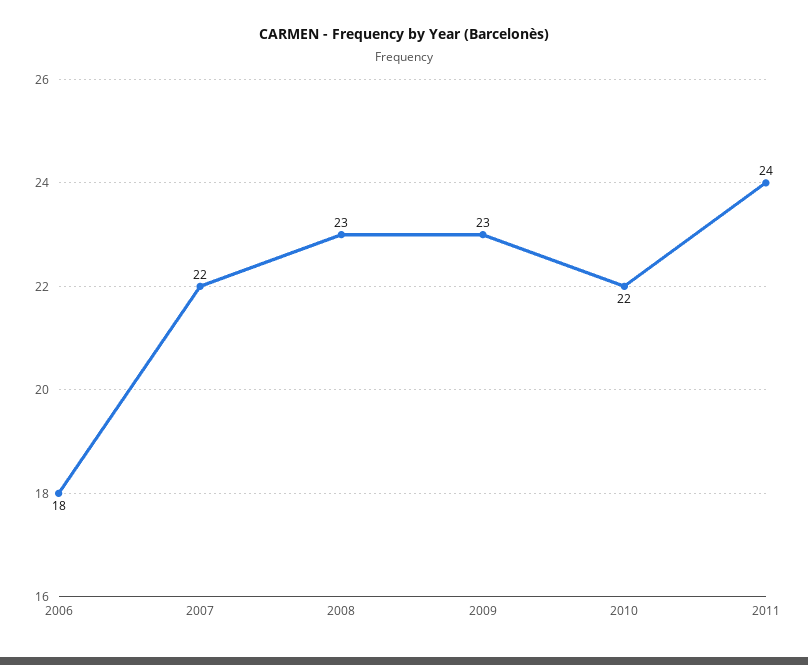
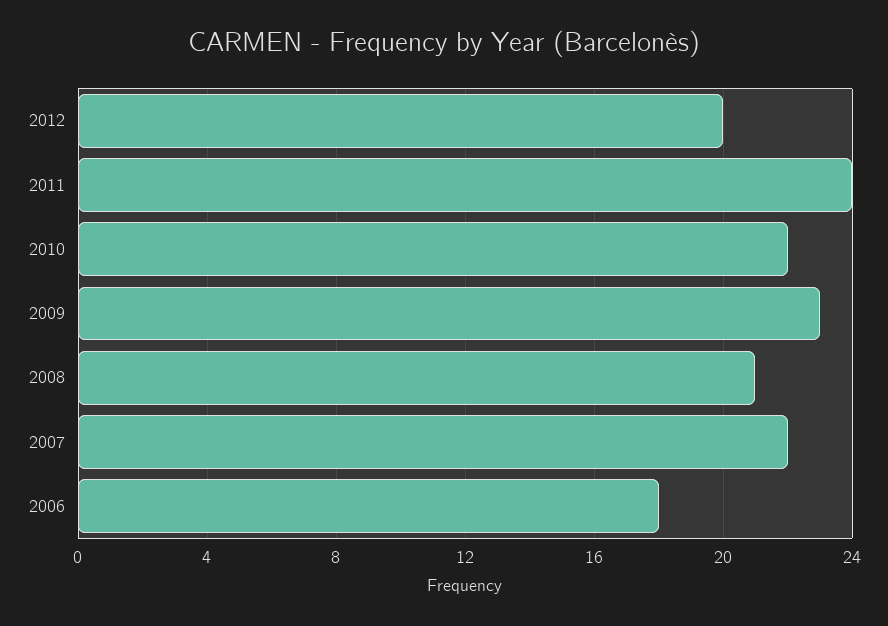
2008: 23 -> 21
2012: none -> 20

